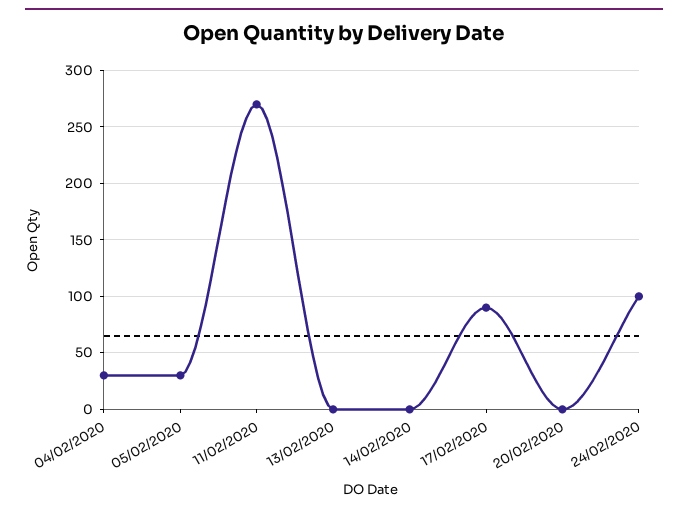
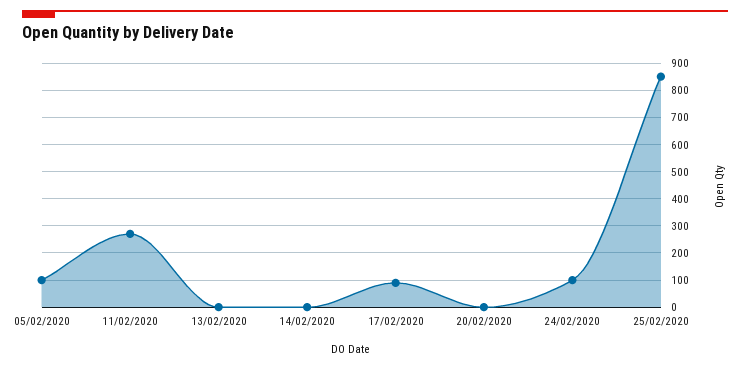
04/02/2020: 30 -> none
05/02/2020: 30 -> 100
25/02/2020: none -> 850

